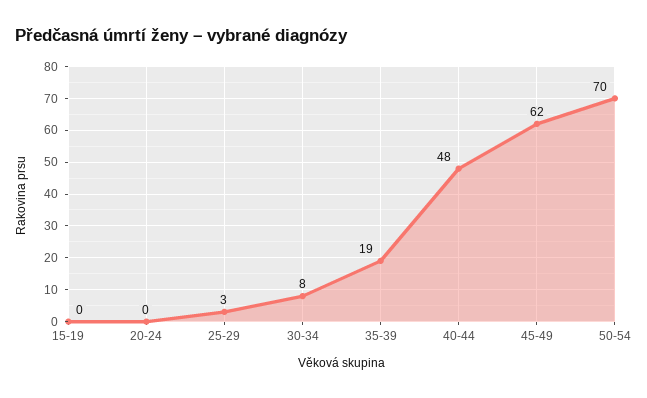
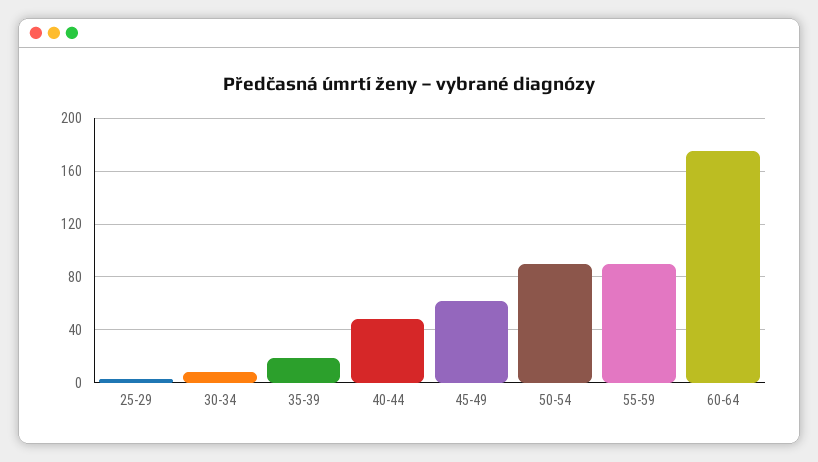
15-19: 0 -> none
20-24: 0 -> none
50-54: 70 -> 90
55-59: none -> 90
60-64: none -> 175

